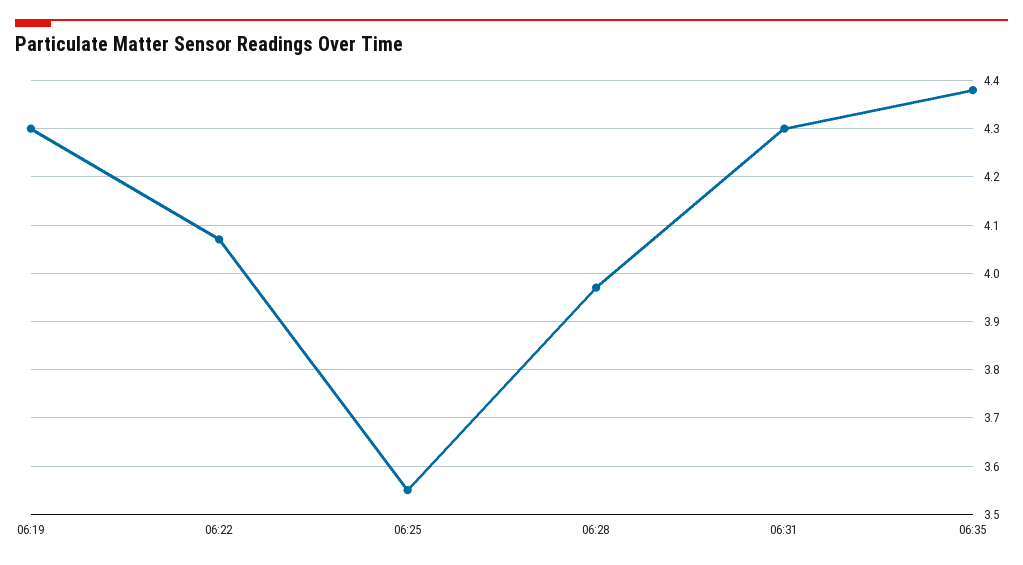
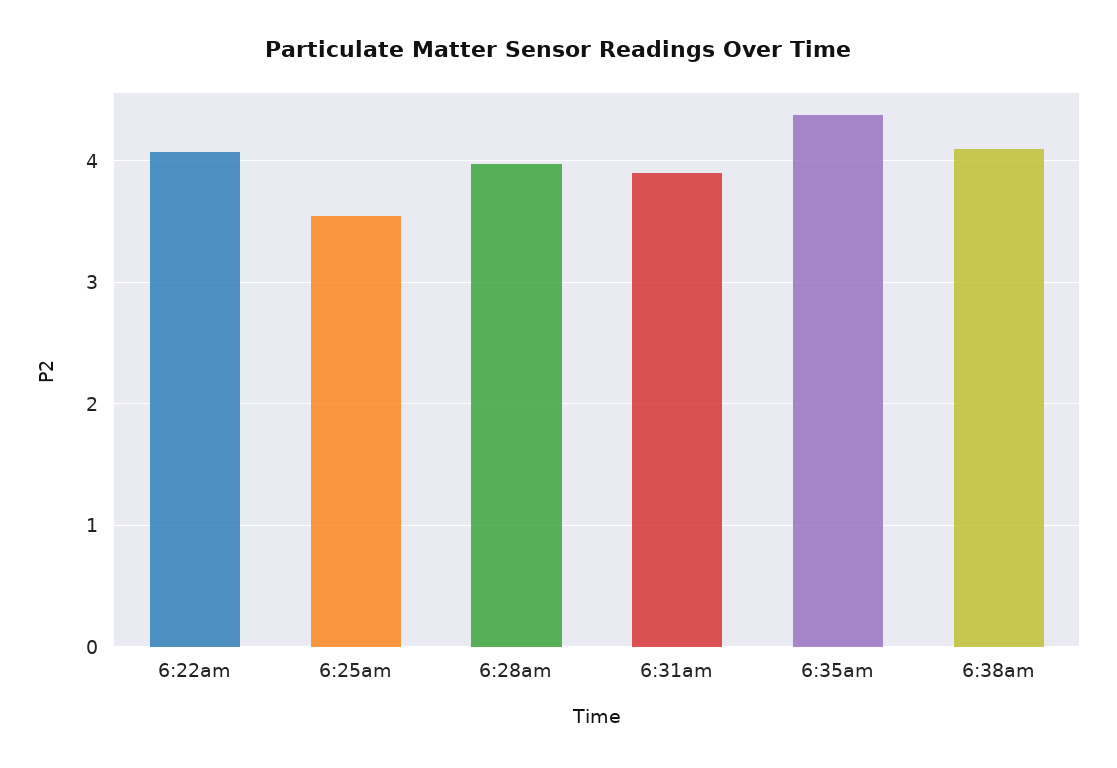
06:19: 4.3 -> none
06:31: 4.3 -> 3.9
6:38am: none -> 4.1

